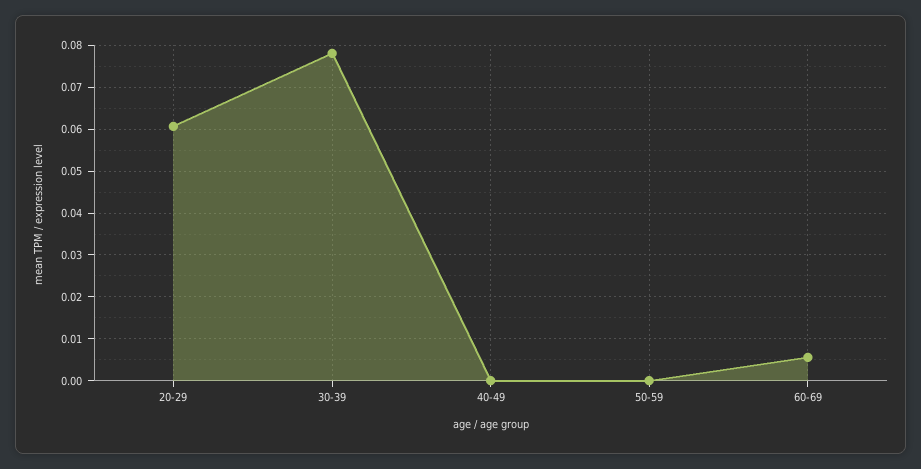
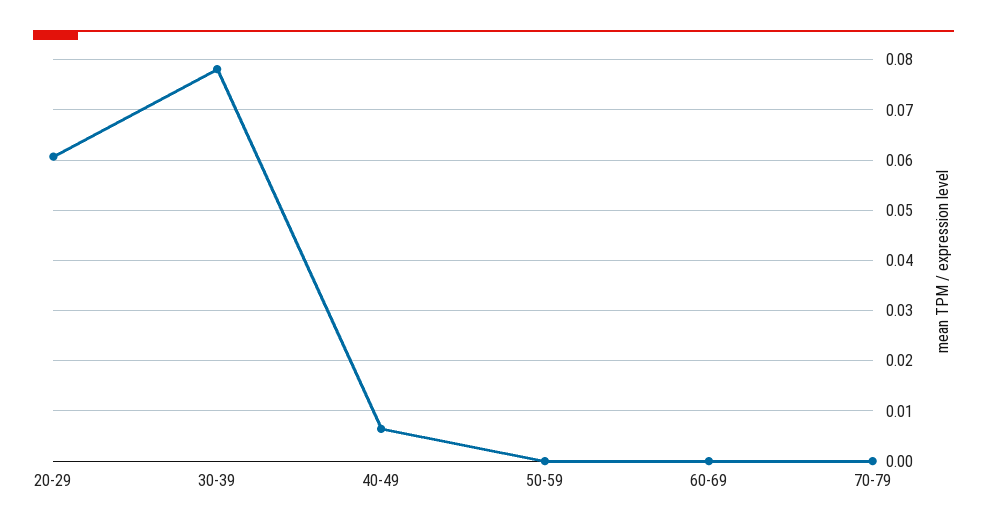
40-49: 0 -> 0.006
60-69: 0.006 -> 0
70-79: none -> 0

